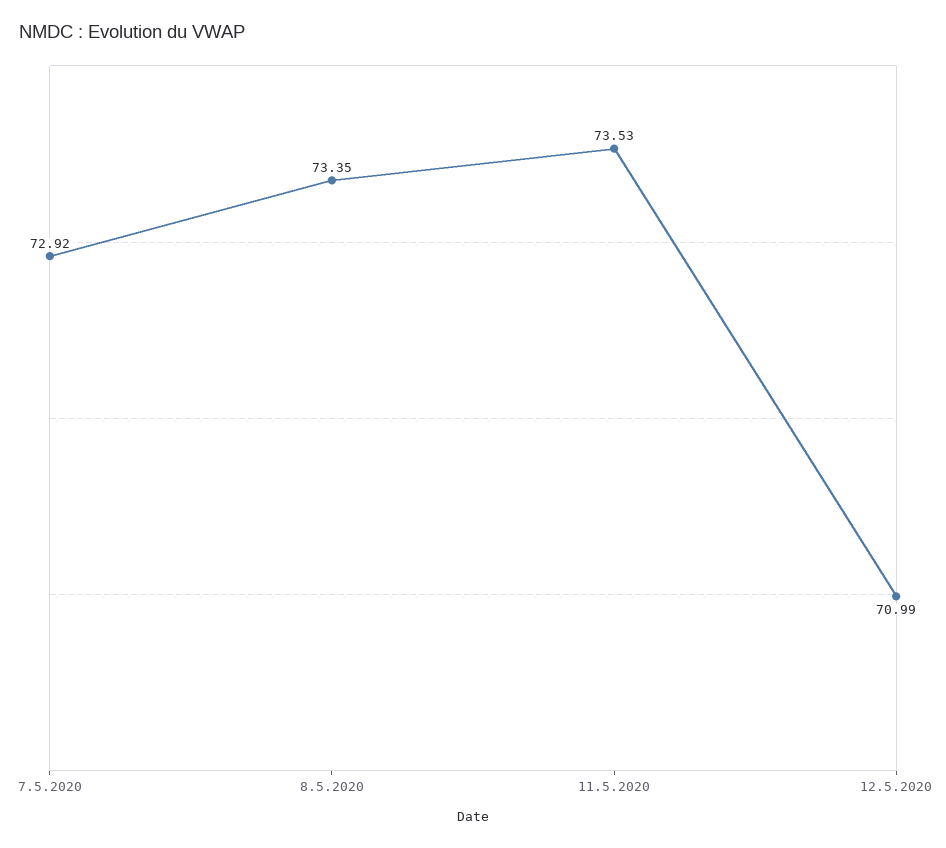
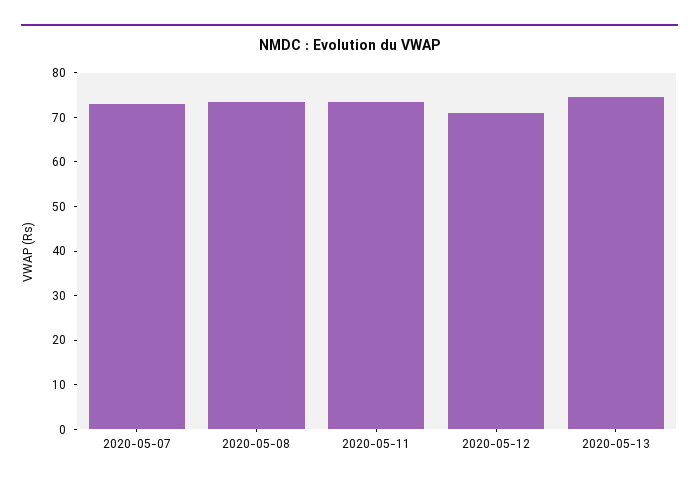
2020-05-13: none -> 74

